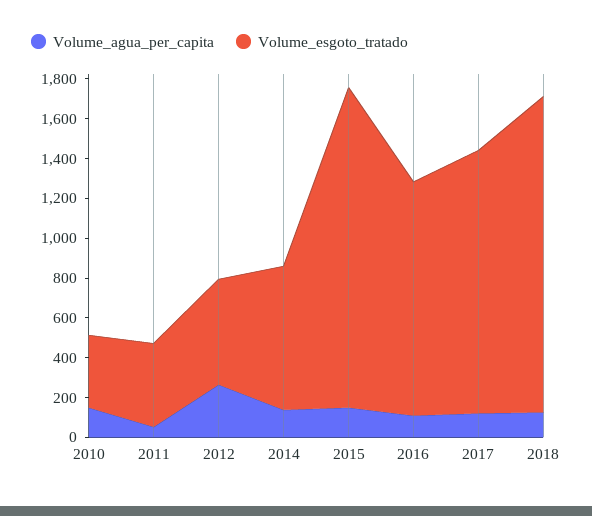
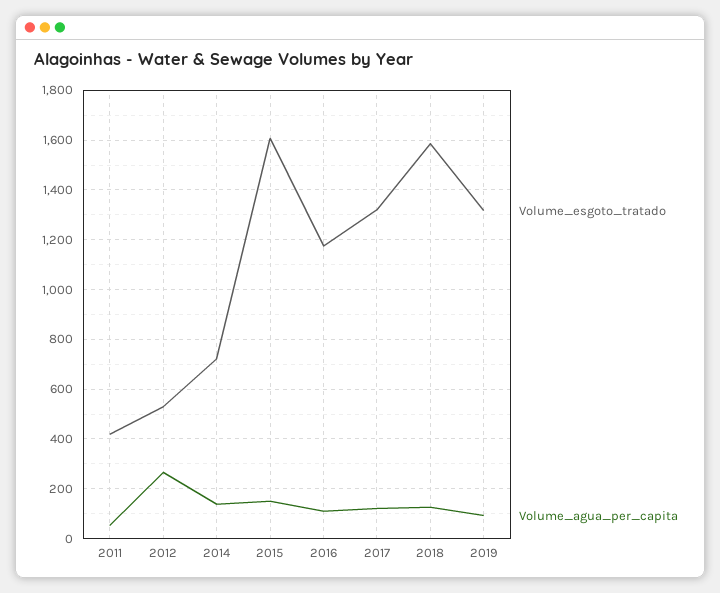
Volume_agua_per_capita, 2010: 150 -> none
Volume_esgoto_tratado, 2010: 350 -> none
Volume_esgoto_tratado, 2019: none -> 1325
Volume_agua_per_capita, 2019: none -> 100

